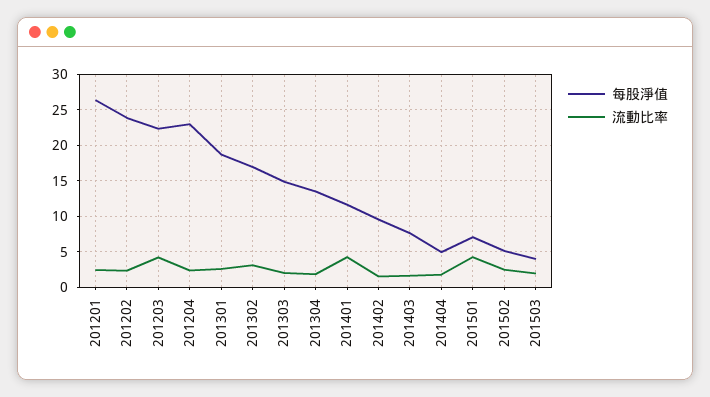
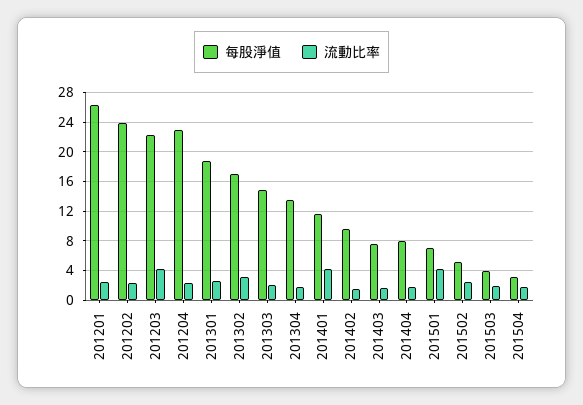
每股淨值, 201404: 5 -> 8
每股淨值, 201504: none -> 3
流動比率, 201504: none -> 2

